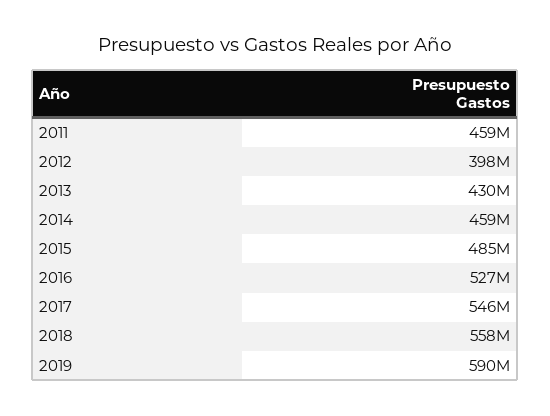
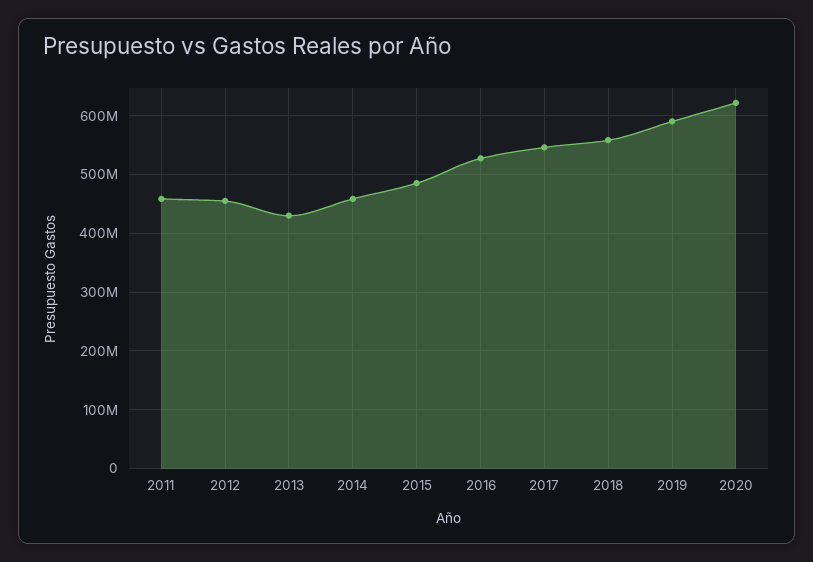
2012: 398000000 -> 460000000
2020: none -> 620000000

